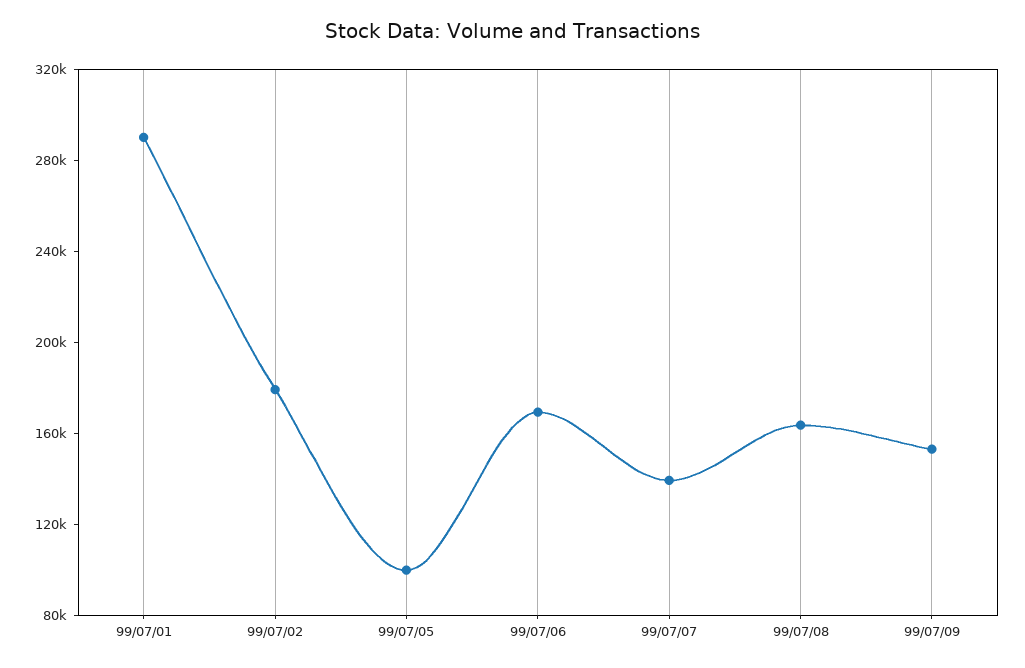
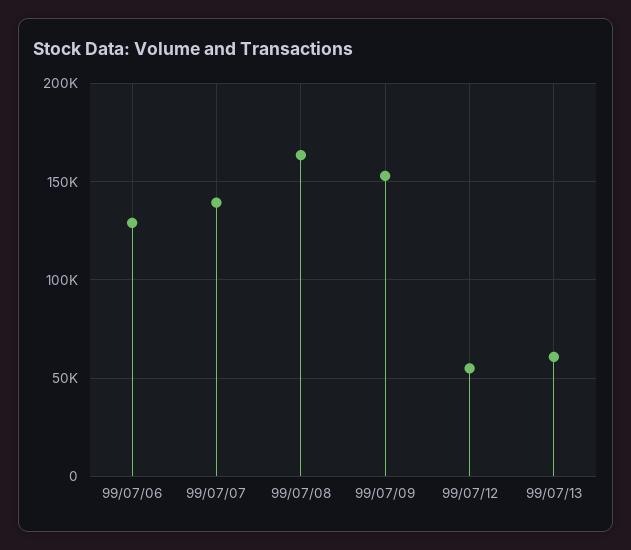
99/07/01: 290000 -> none
99/07/02: 180000 -> none
99/07/05: 100000 -> none
99/07/06: 170000 -> 130000
99/07/12: none -> 55000
99/07/13: none -> 60000

